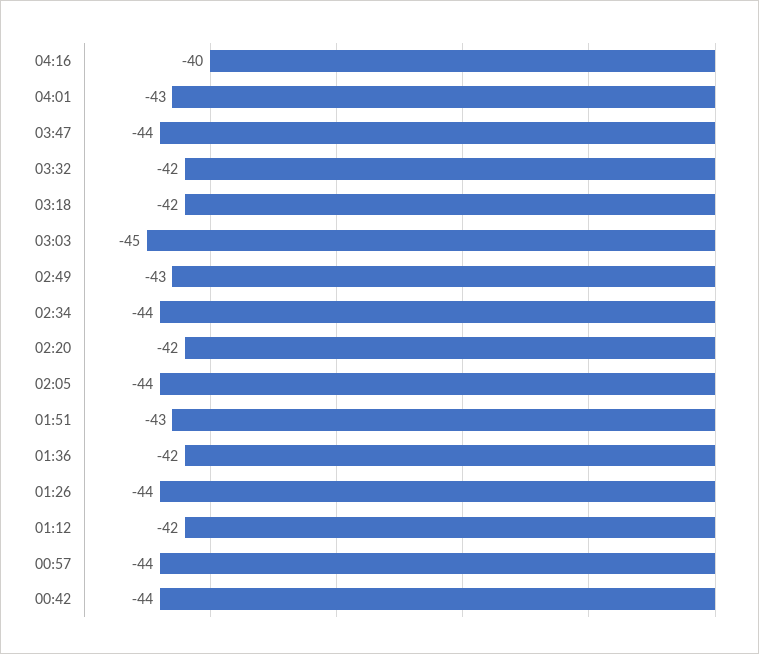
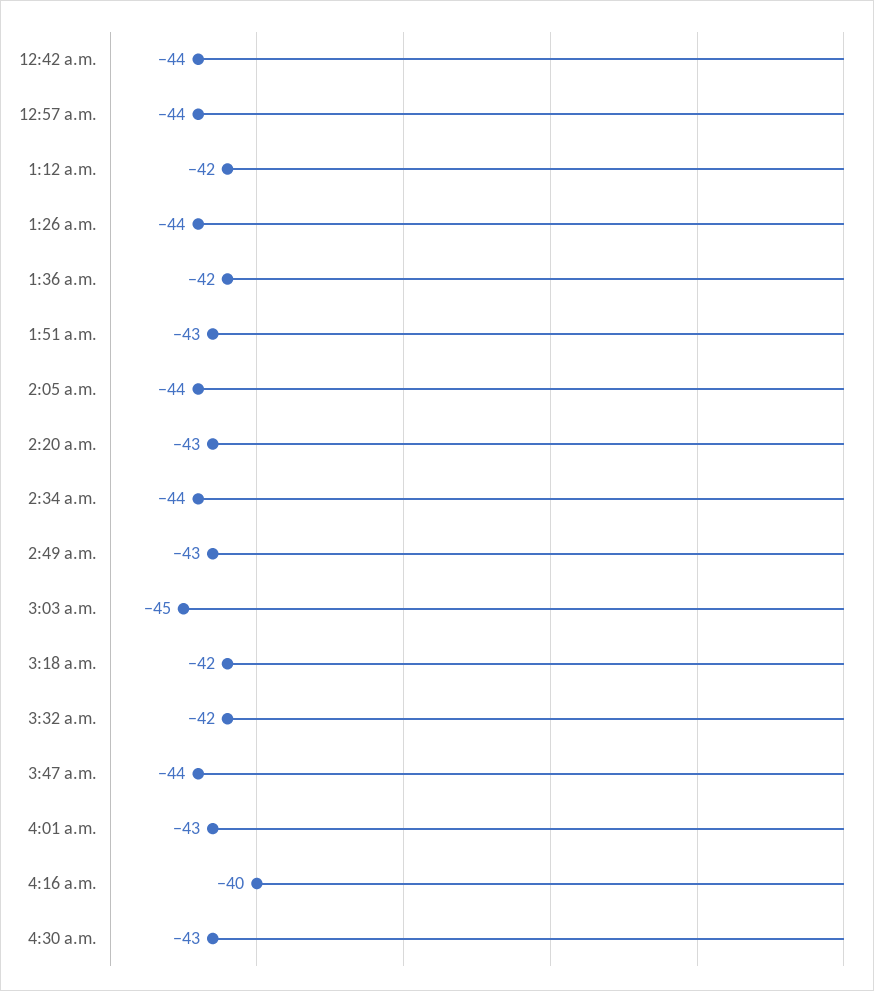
02:20: -42 -> -43
4:30 a.m.: none -> -43

